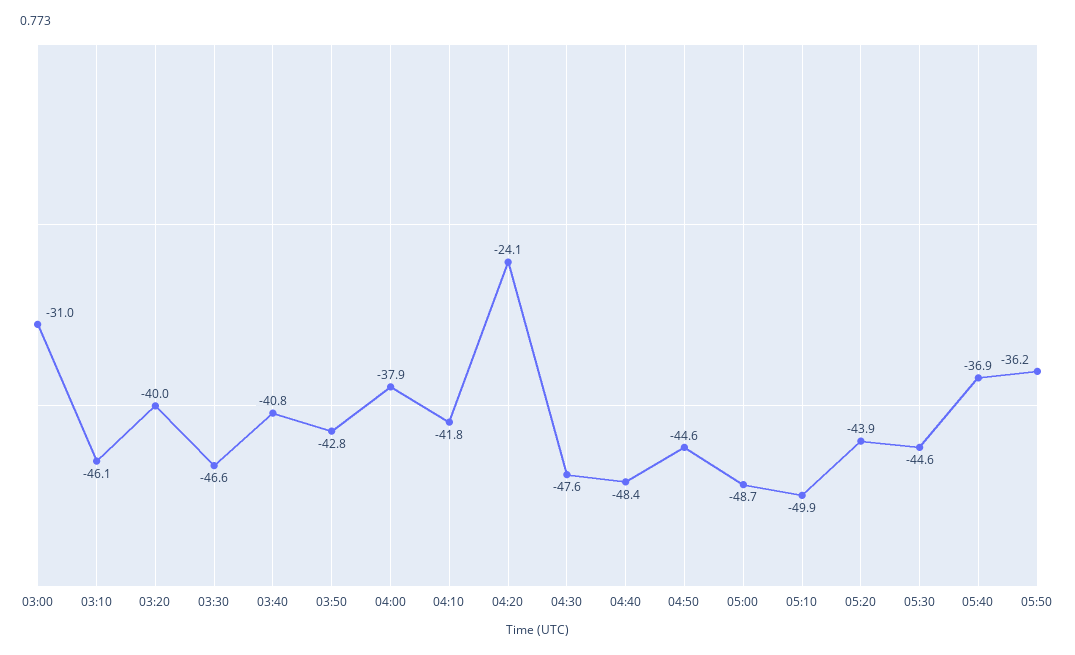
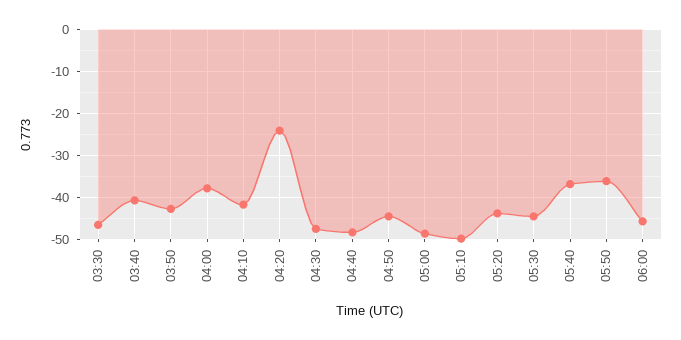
03:00: -31 -> none
03:10: -46.1 -> none
03:20: -40 -> none
06:00: none -> -46

